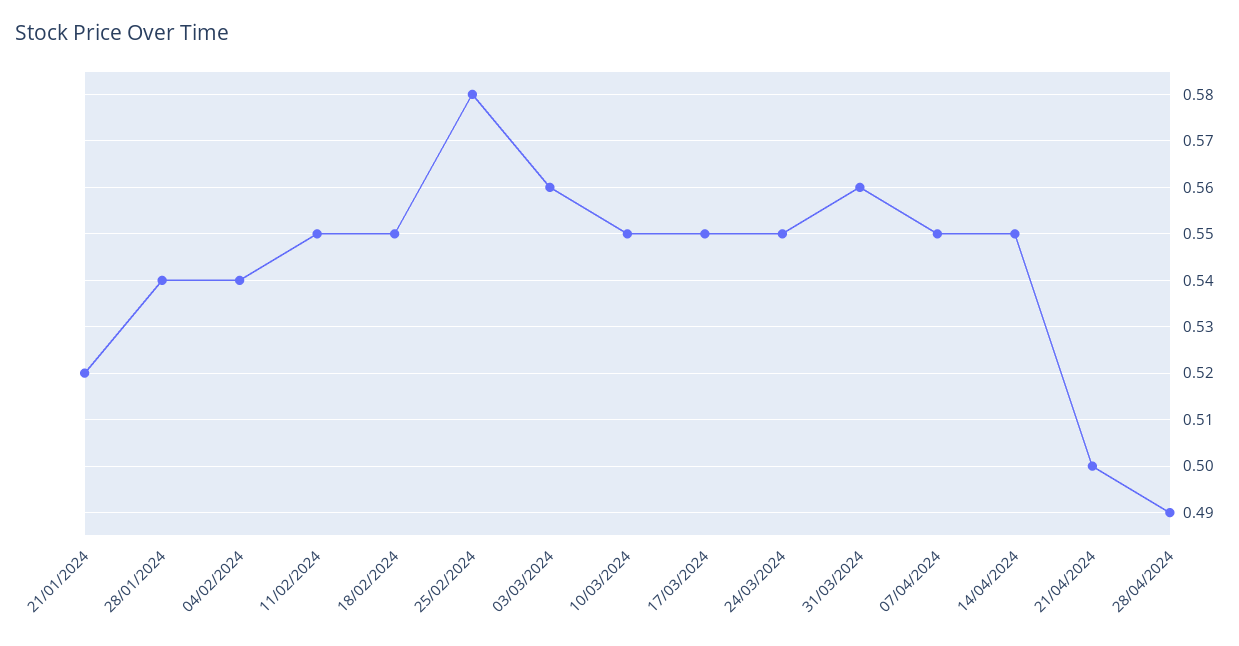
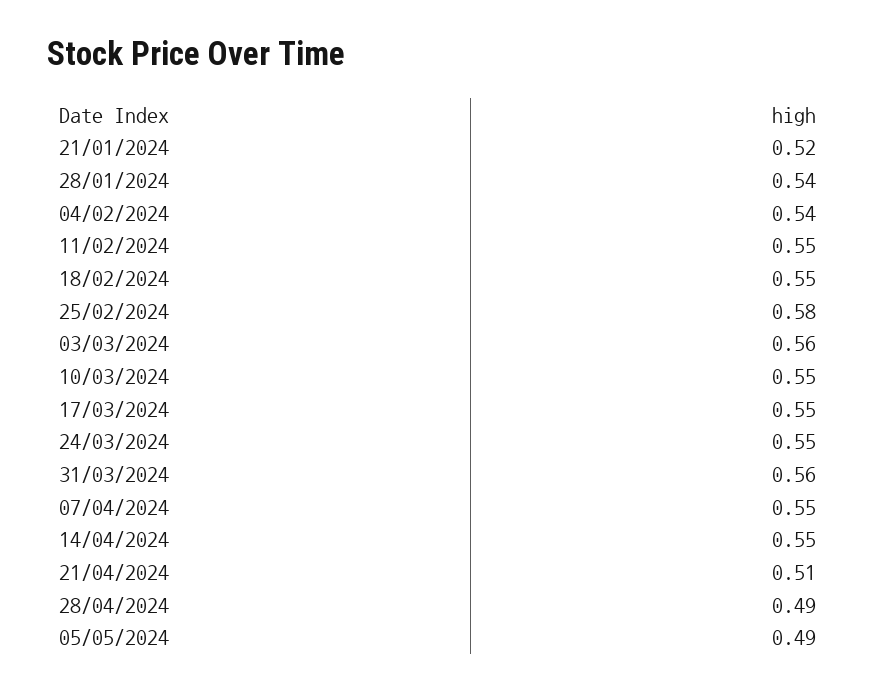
21/04/2024: 0.5 -> 0.51
05/05/2024: none -> 0.49

